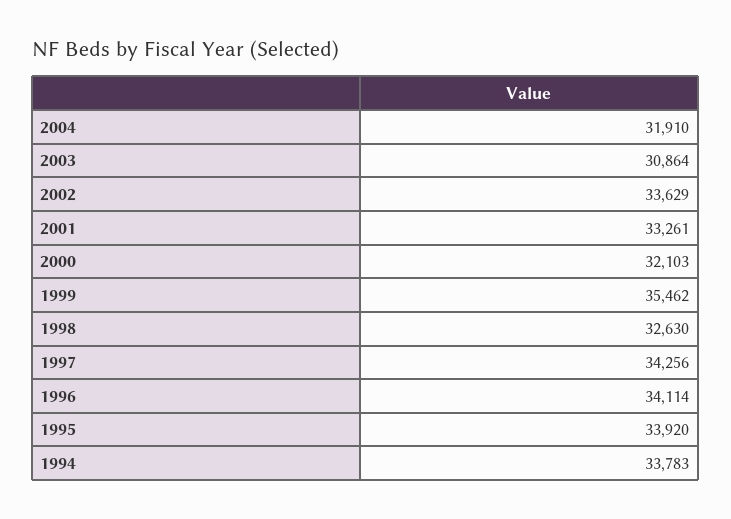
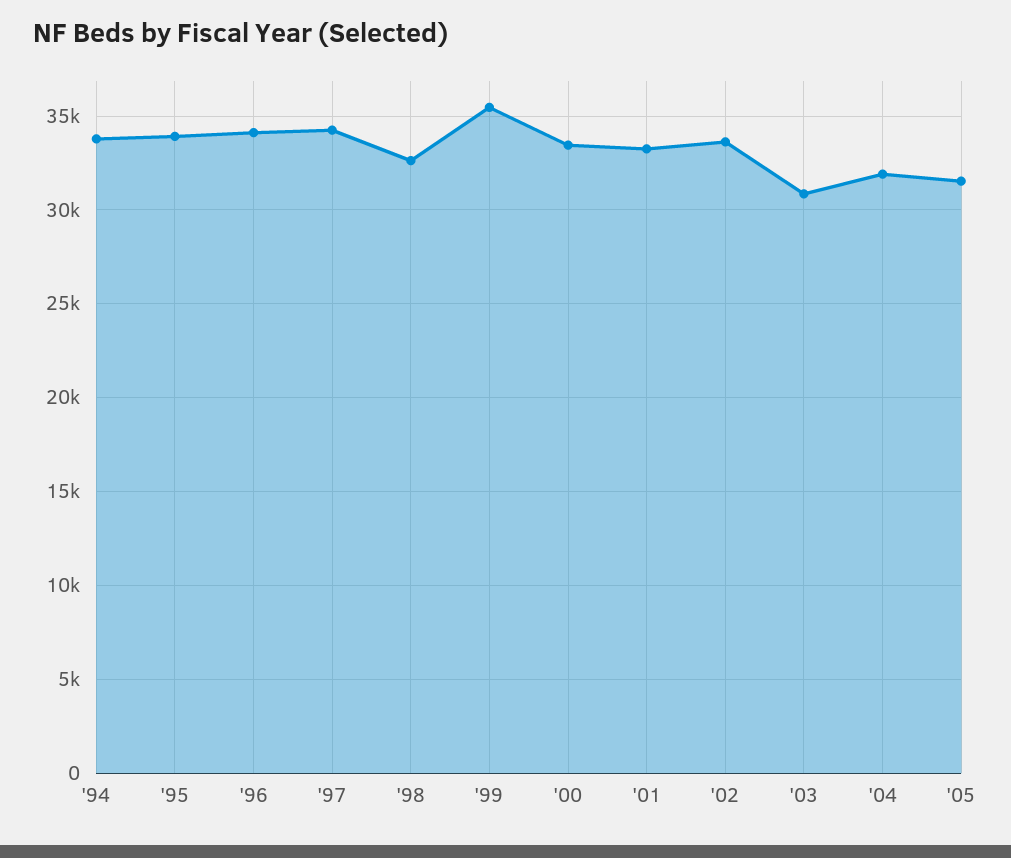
2000: 32103 -> 33500
'05: none -> 31500

